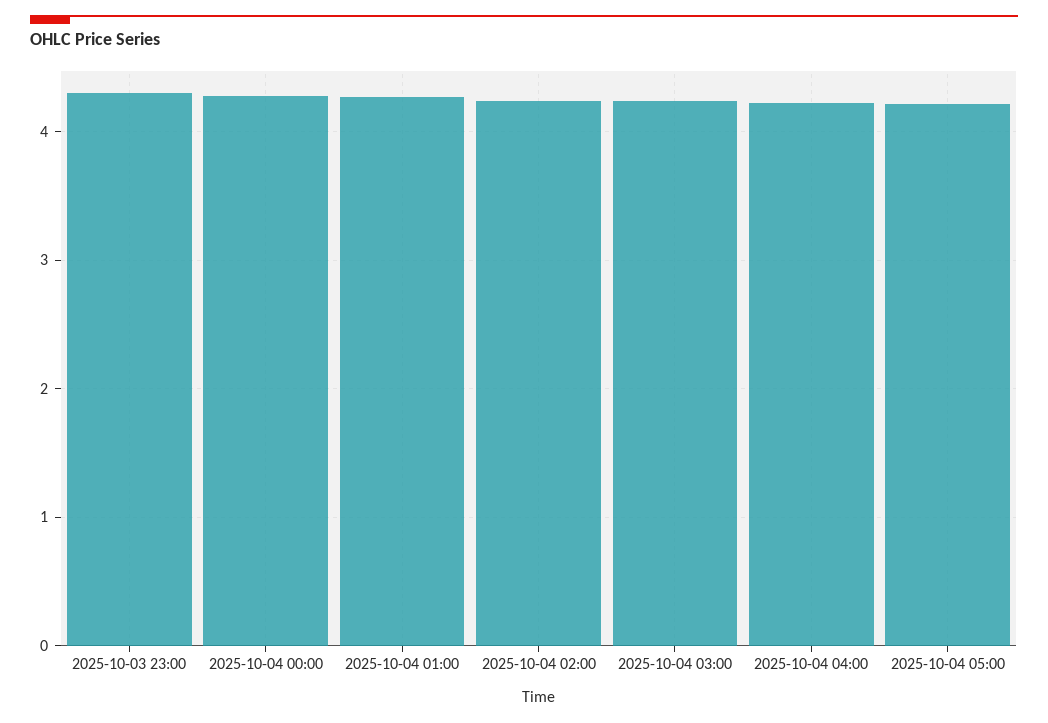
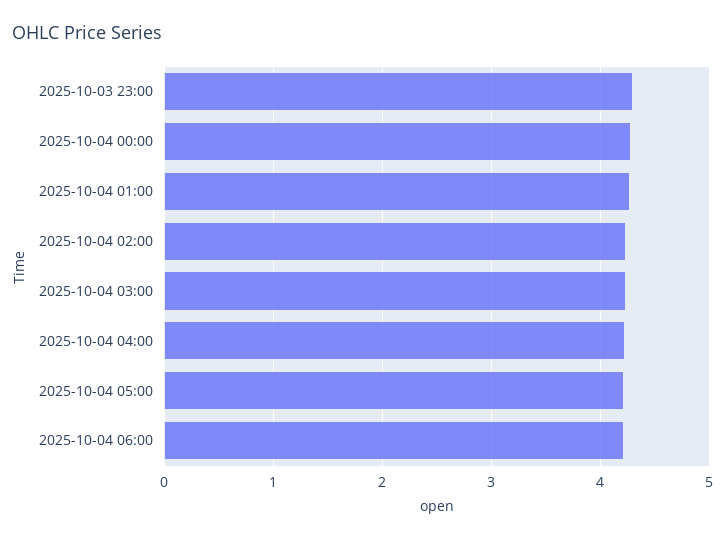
2025-10-04 06:00: none -> 4.2

